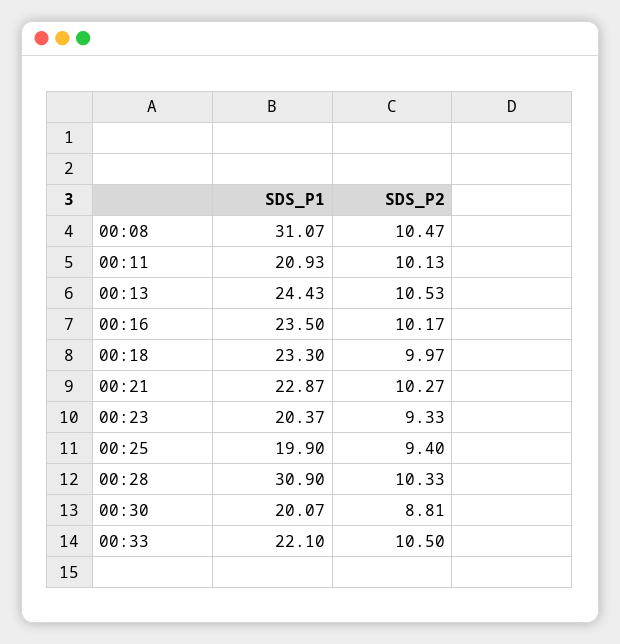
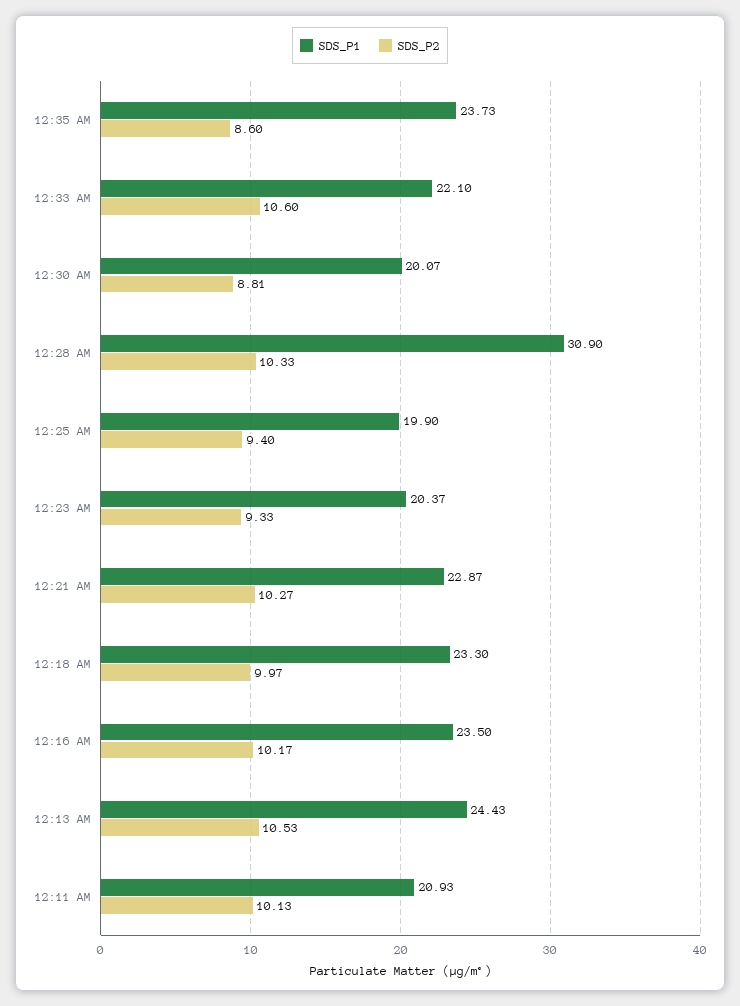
SDS_P1, 00:08: 31.07 -> none
SDS_P2, 00:08: 10.47 -> none
SDS_P2, 00:33: 10.5 -> 10.6
SDS_P1, 12:35 AM: none -> 23.73
SDS_P2, 12:35 AM: none -> 8.6

